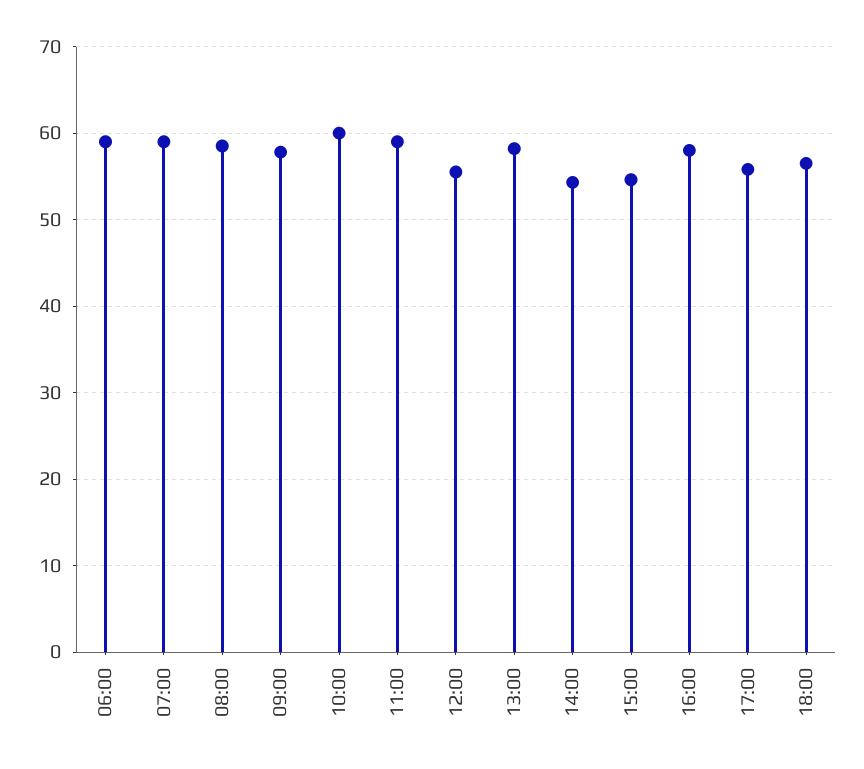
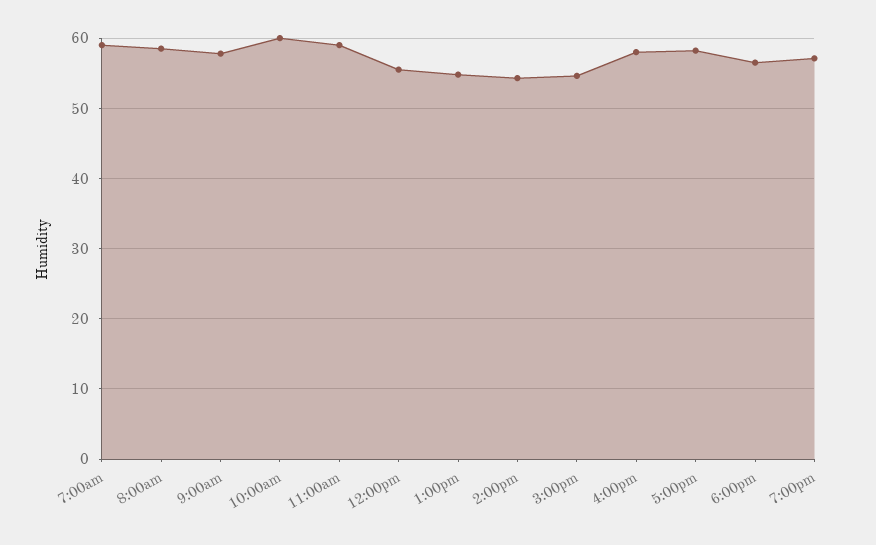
06:00: 59 -> none
13:00: 58 -> 55
17:00: 56 -> 58
7:00pm: none -> 57

